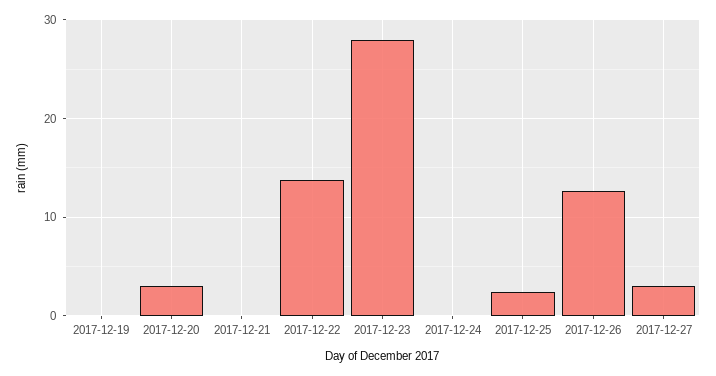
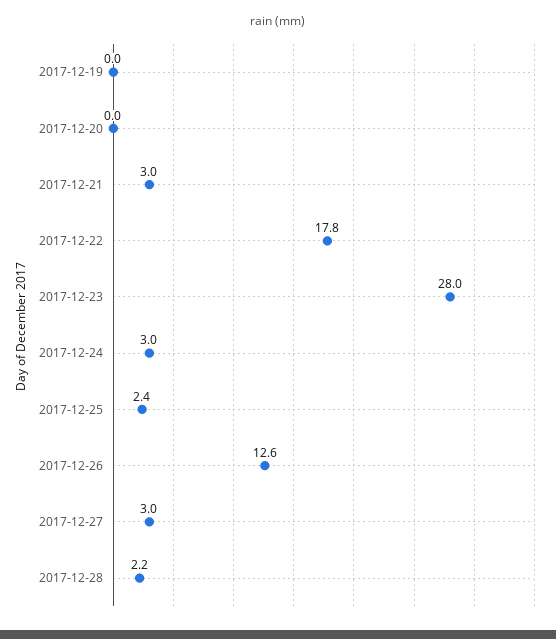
2017-12-20: 3 -> 0
2017-12-21: 0 -> 3
2017-12-22: 14 -> 17.8
2017-12-24: 0 -> 3
2017-12-28: none -> 2.2

